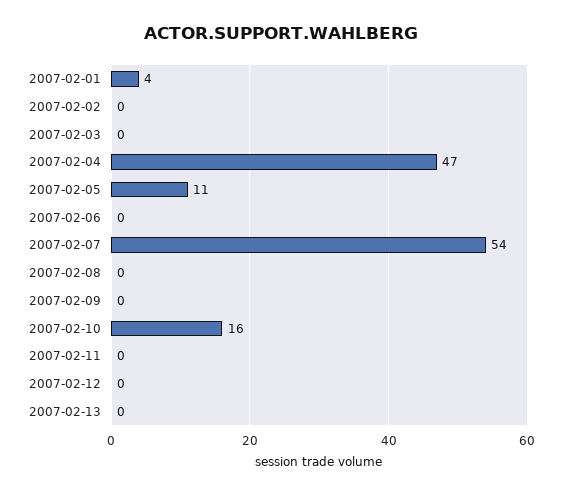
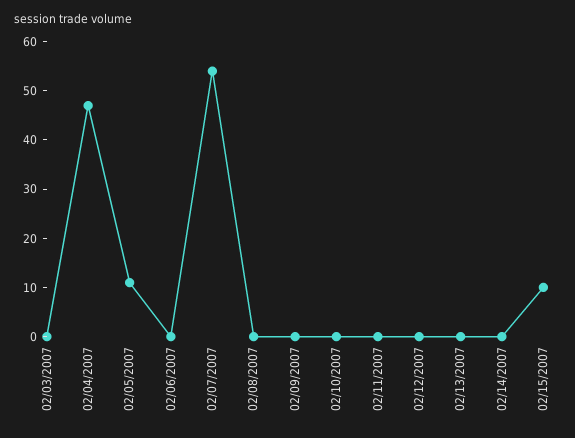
2007-02-01: 4 -> none
2007-02-02: 0 -> none
2007-02-10: 16 -> 0
02/14/2007: none -> 0
02/15/2007: none -> 10

